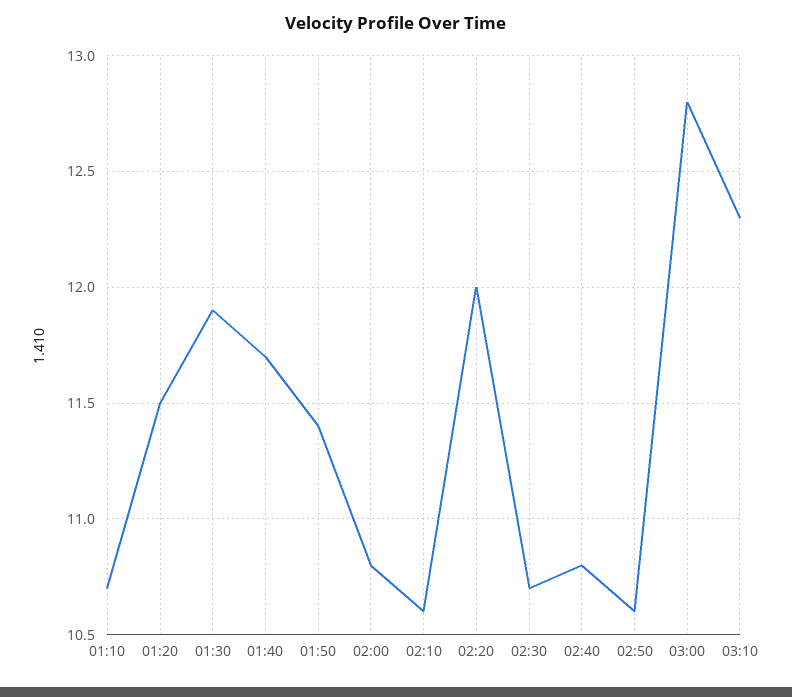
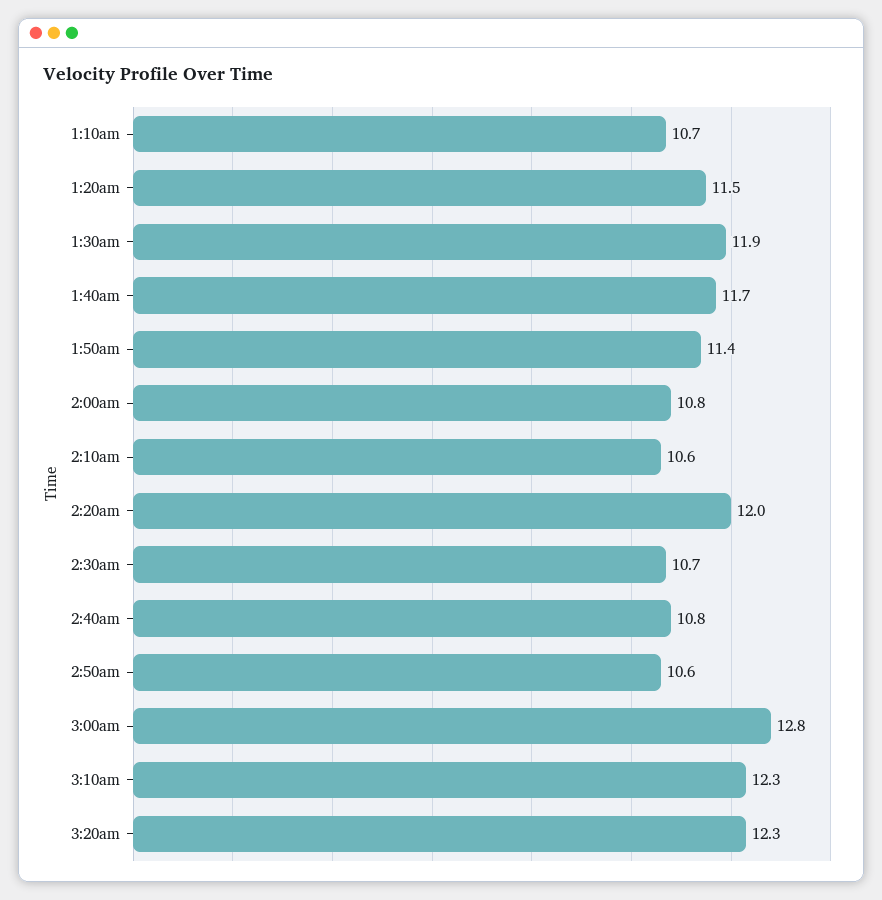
3:20am: none -> 12.3

